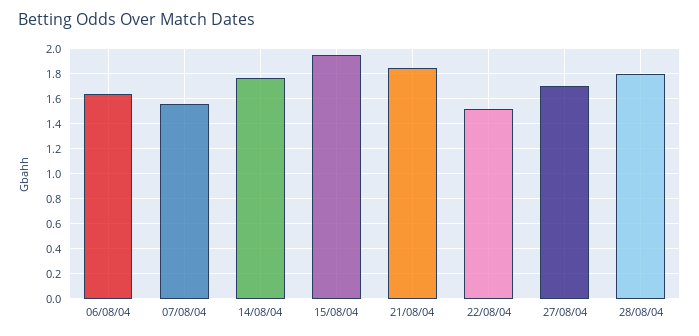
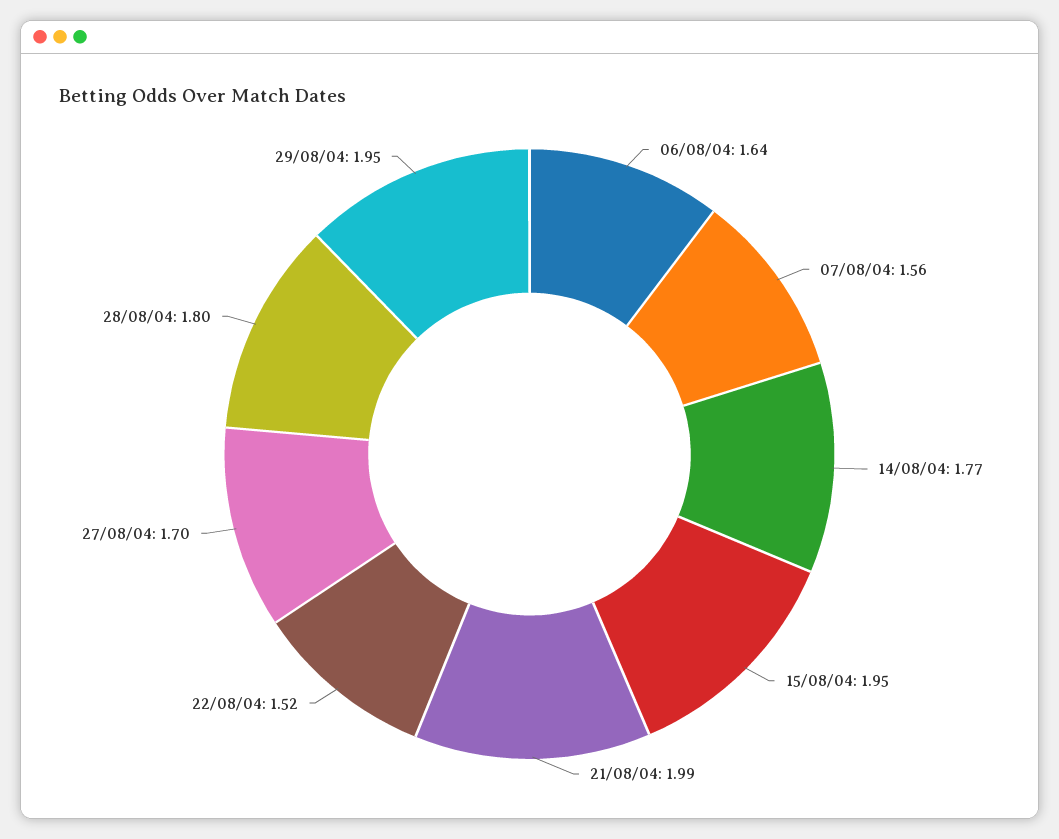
21/08/04: 1.85 -> 1.99
29/08/04: none -> 1.95

